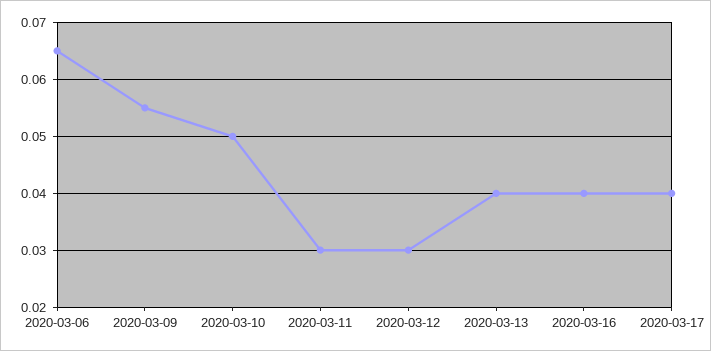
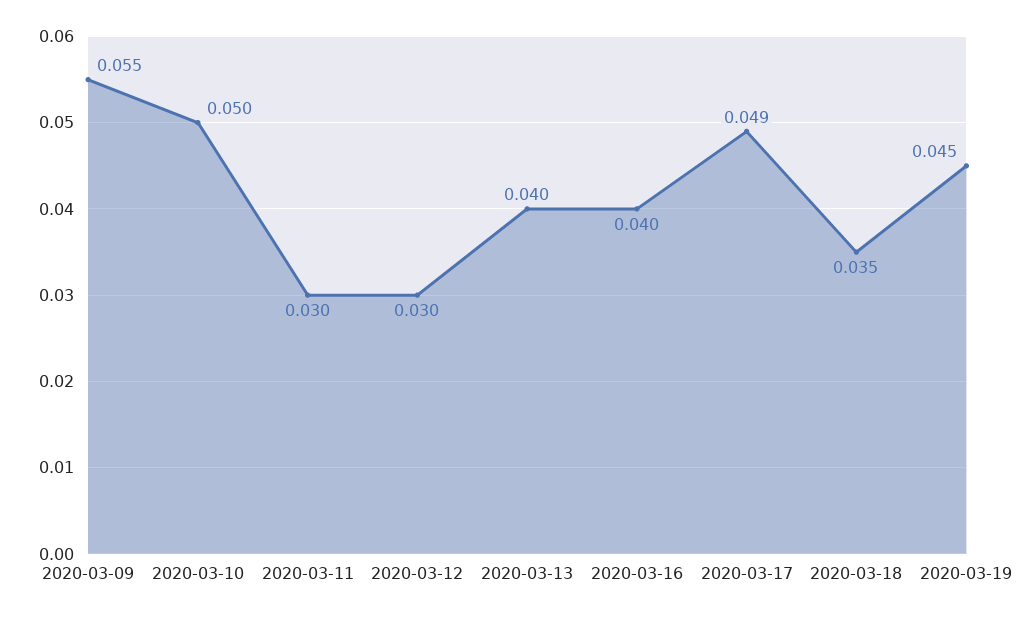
2020-03-06: 0.065 -> none
2020-03-17: 0.04 -> 0.049
2020-03-18: none -> 0.035
2020-03-19: none -> 0.045

